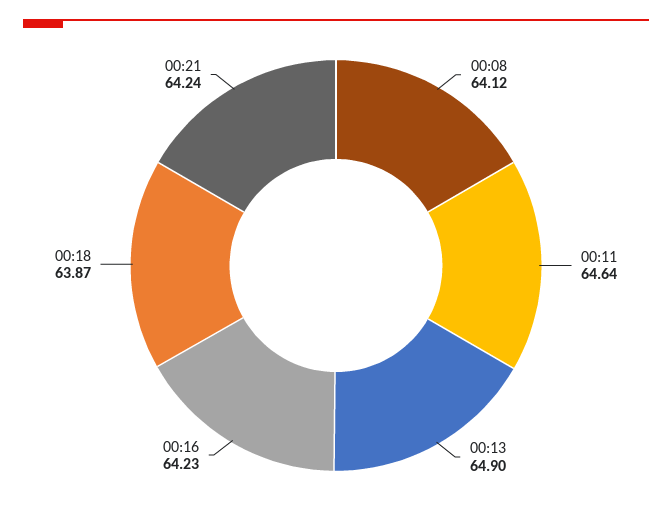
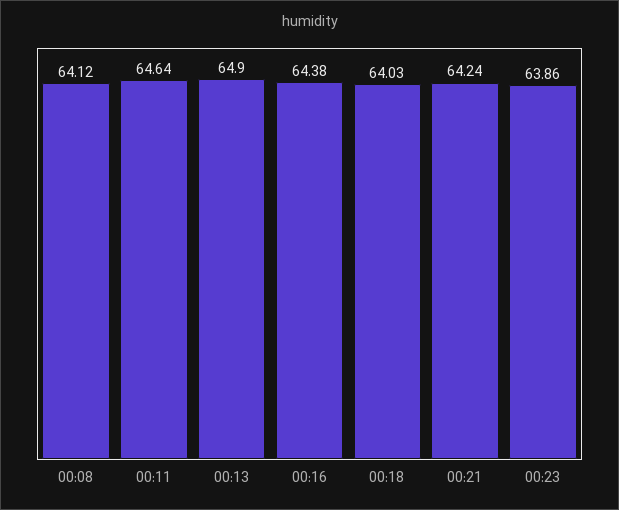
00:16: 64.23 -> 64.38
00:18: 63.87 -> 64.03
00:23: none -> 63.86

